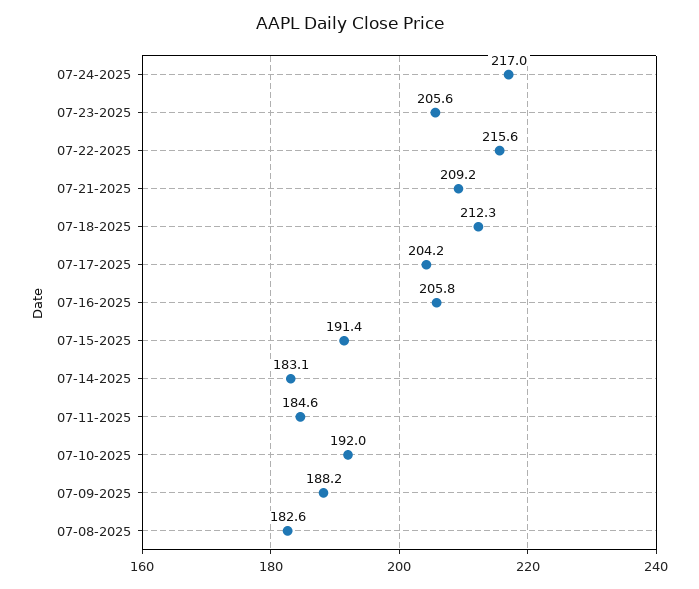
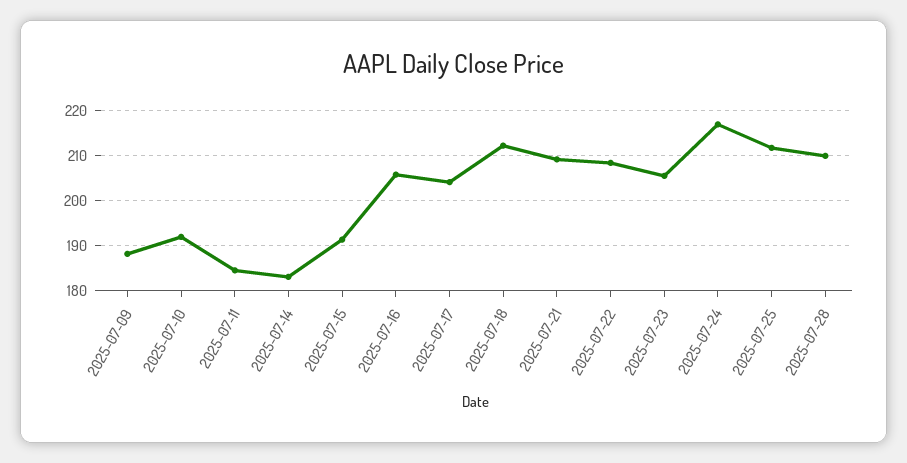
07-22-2025: 215.6 -> 208
07-08-2025: 182.6 -> none
2025-07-25: none -> 212
2025-07-28: none -> 210

